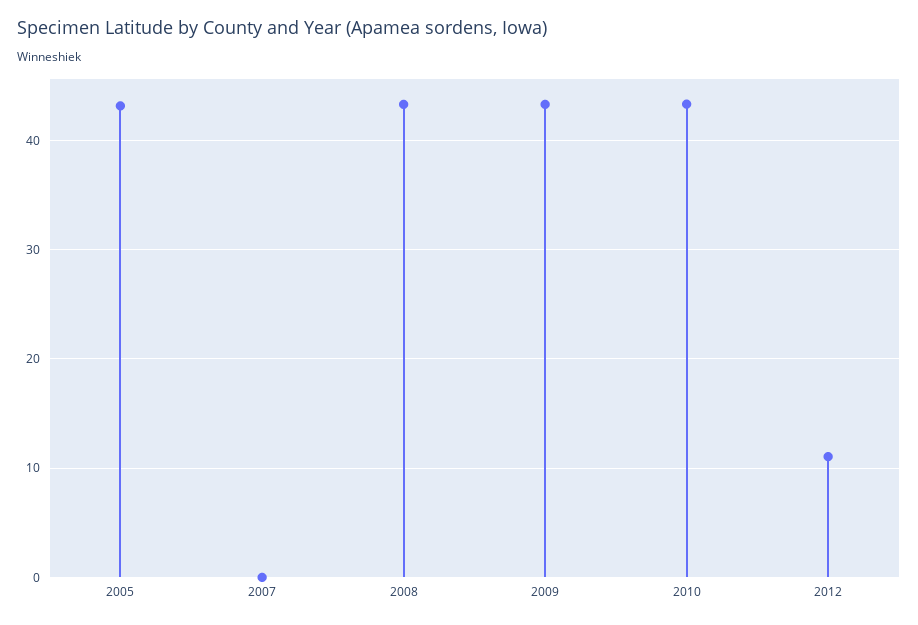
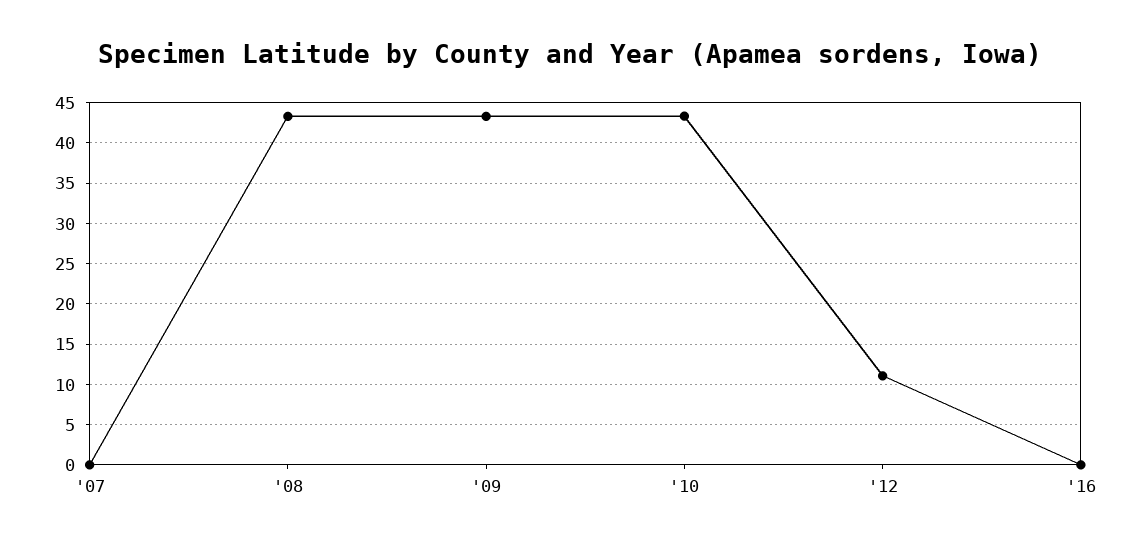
2005: 43 -> none
'16: none -> 0

